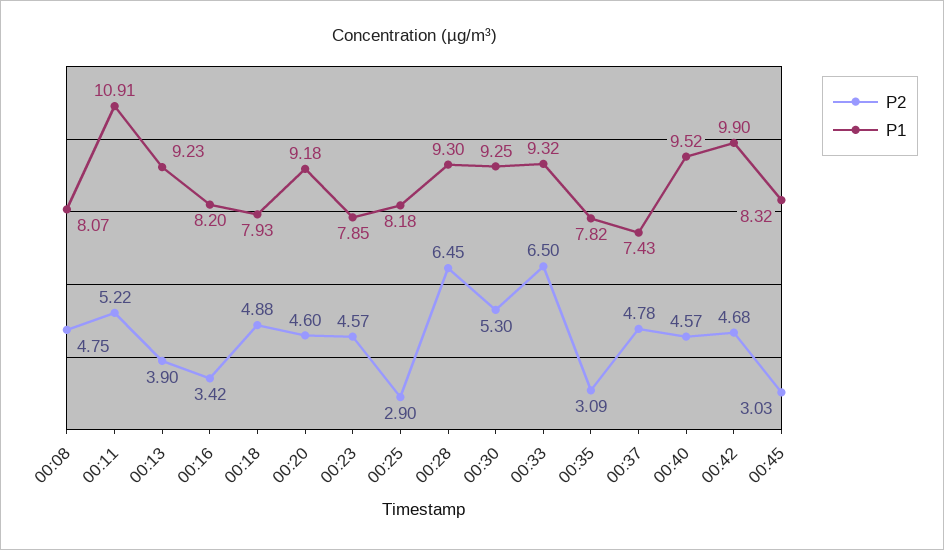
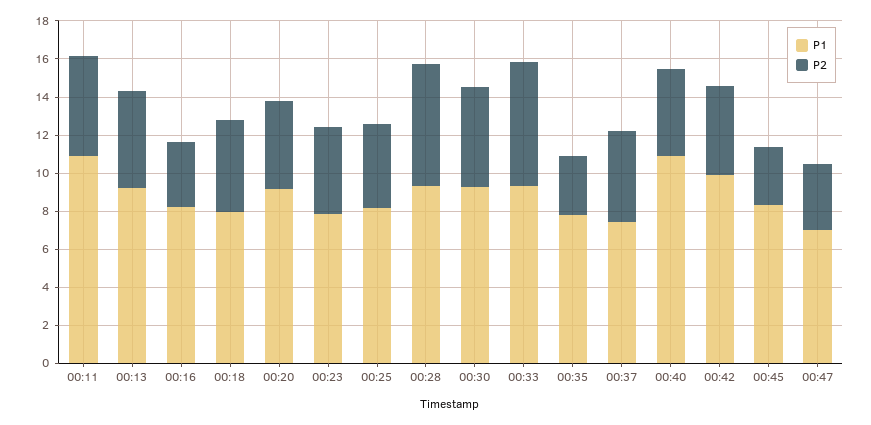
P2, 00:08: 4.75 -> none
P1, 00:08: 8.07 -> none
P2, 00:13: 3.9 -> 5
P2, 00:25: 2.9 -> 4.5
P1, 00:40: 9.52 -> 11
P1, 00:47: none -> 7
P2, 00:47: none -> 3.5

